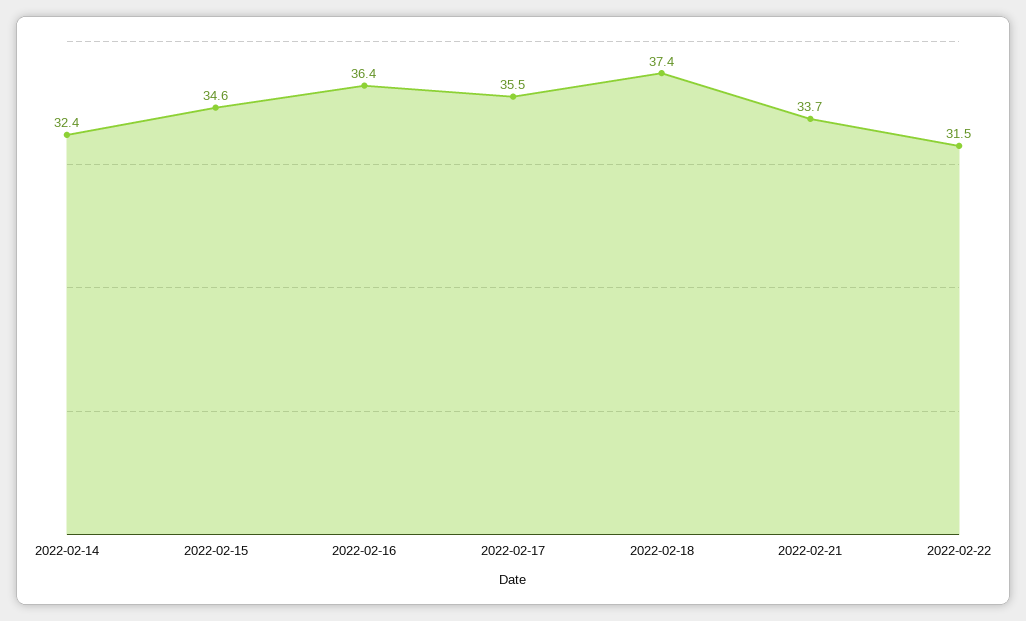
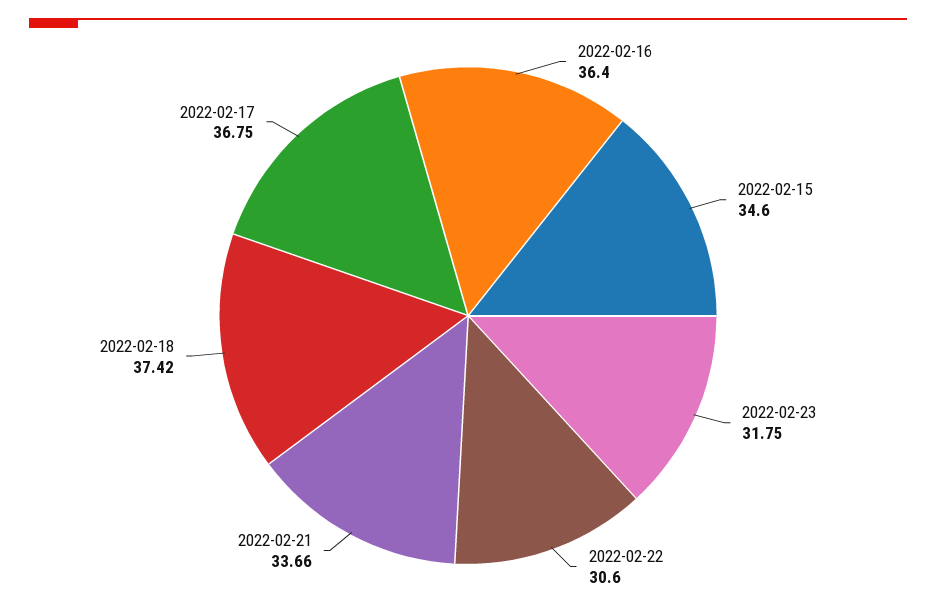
2022-02-14: 32.4 -> none
2022-02-17: 35.5 -> 36.75
2022-02-22: 31.5 -> 30.6
2022-02-23: none -> 31.75

